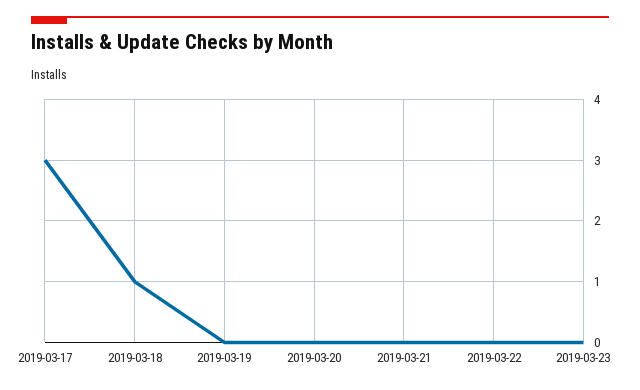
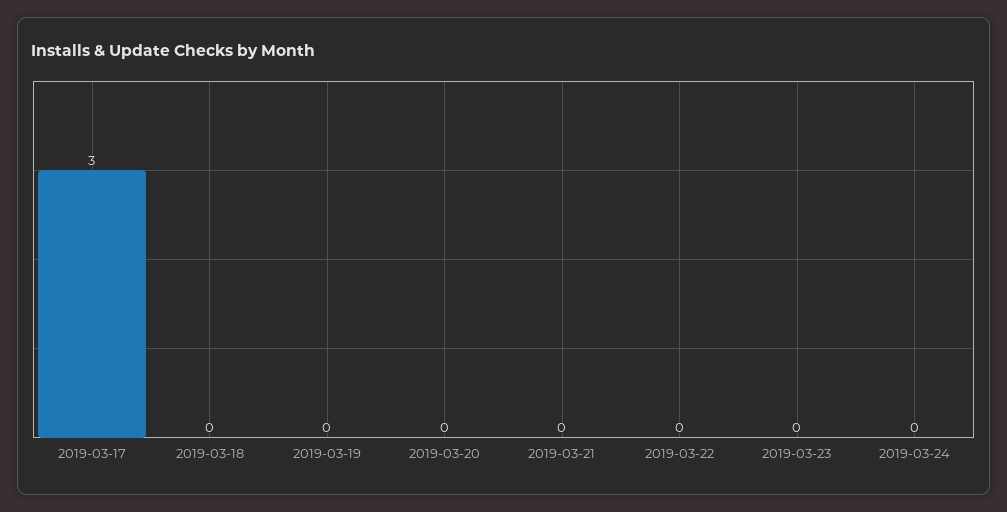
2019-03-18: 1 -> 0
2019-03-24: none -> 0

